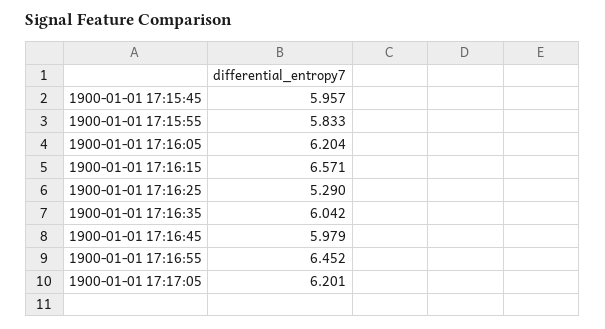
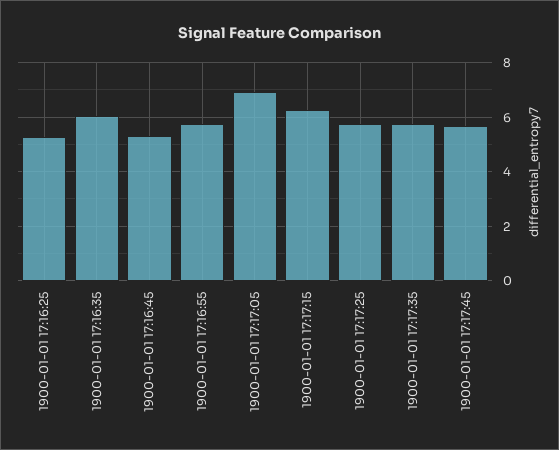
1900-01-01 17:15:45: 5.957 -> none
1900-01-01 17:15:55: 5.833 -> none
1900-01-01 17:16:05: 6.204 -> none
1900-01-01 17:16:15: 6.571 -> none
1900-01-01 17:16:45: 5.979 -> 5.25
1900-01-01 17:16:55: 6.452 -> 5.75
1900-01-01 17:17:05: 6.201 -> 7
1900-01-01 17:17:15: none -> 6.25
1900-01-01 17:17:25: none -> 5.75
1900-01-01 17:17:35: none -> 5.75
1900-01-01 17:17:45: none -> 5.75

